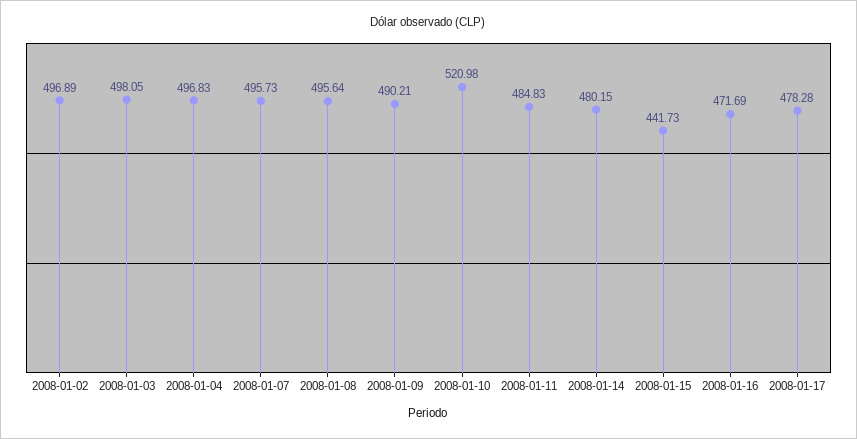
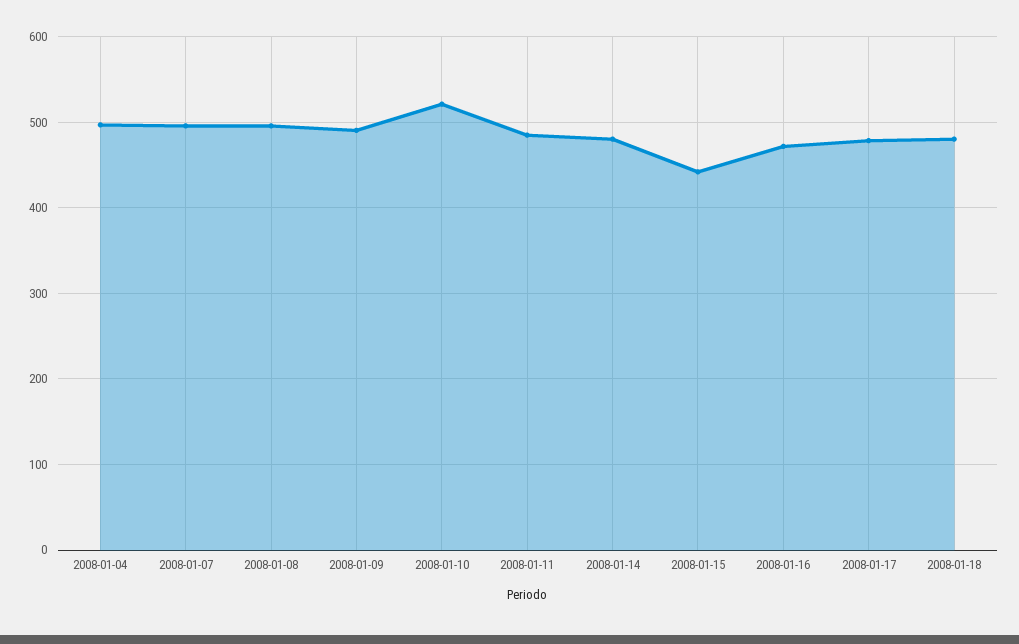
2008-01-02: 496.89 -> none
2008-01-03: 498.05 -> none
2008-01-18: none -> 480

